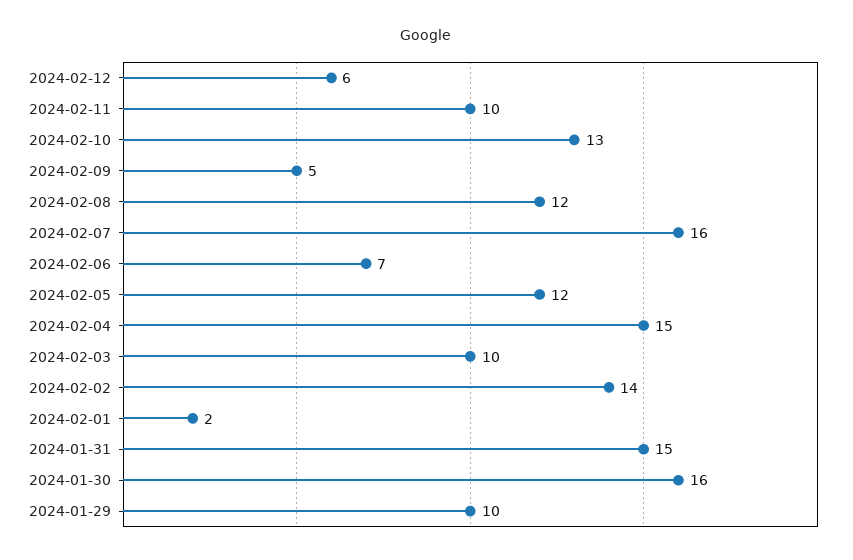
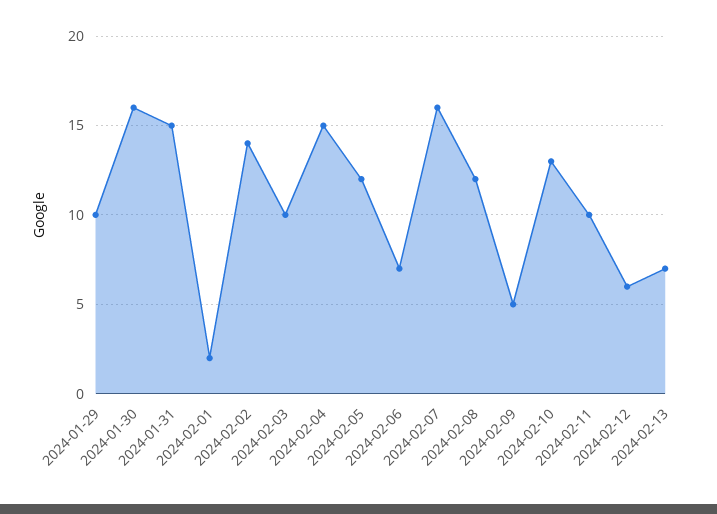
2024-02-13: none -> 7

